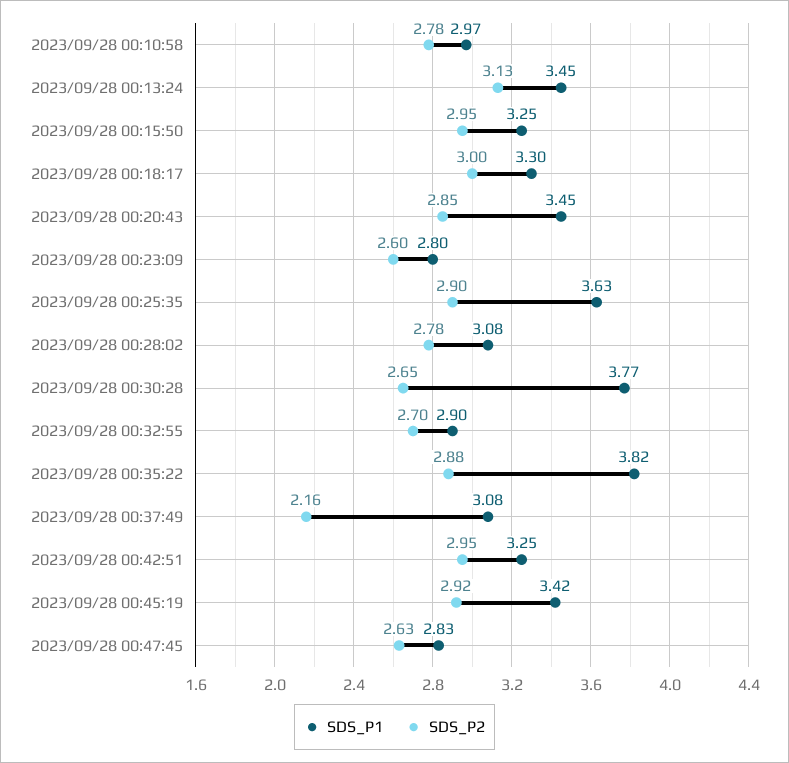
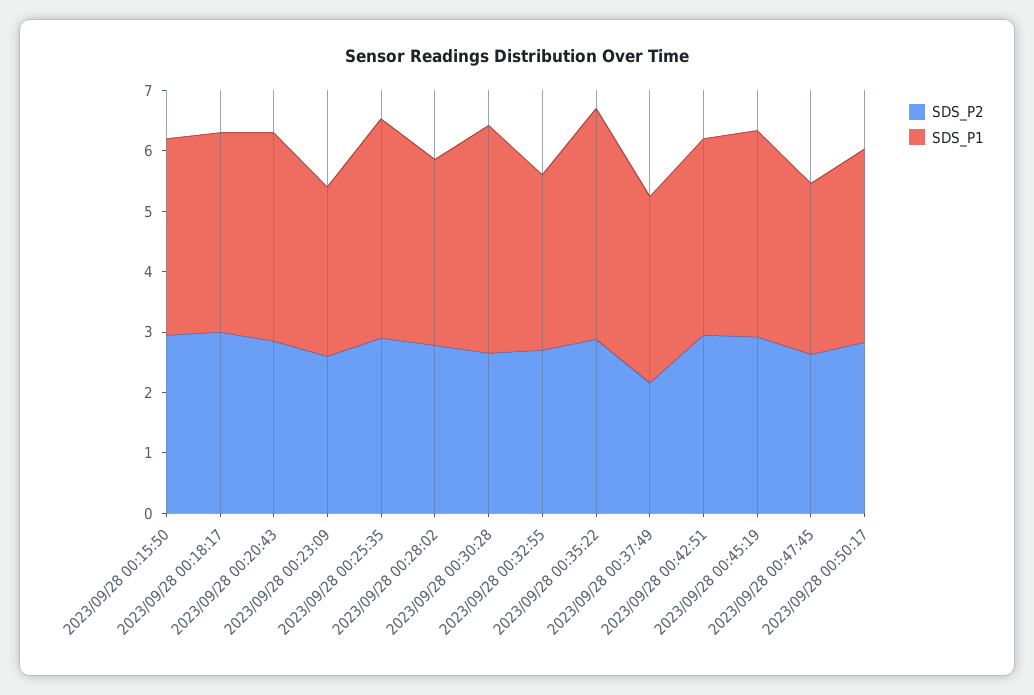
SDS_P1, 2023/09/28 00:10:58: 2.97 -> none
SDS_P2, 2023/09/28 00:10:58: 2.78 -> none
SDS_P1, 2023/09/28 00:13:24: 3.45 -> none
SDS_P2, 2023/09/28 00:13:24: 3.13 -> none
SDS_P2, 2023/09/28 00:50:17: none -> 2.8
SDS_P1, 2023/09/28 00:50:17: none -> 3.2

